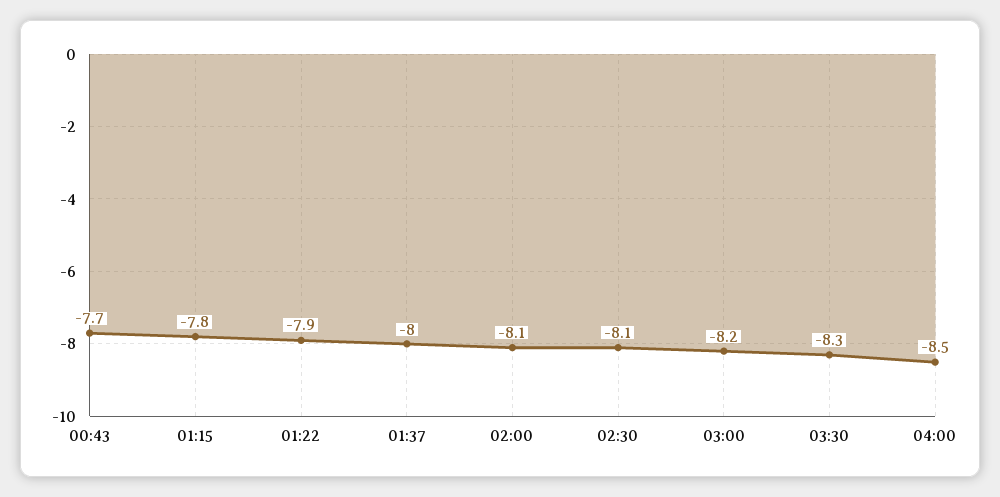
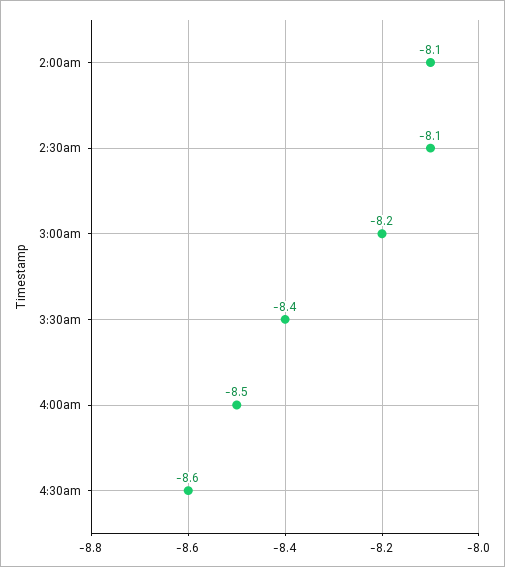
00:43: -7.7 -> none
01:15: -7.8 -> none
01:22: -7.9 -> none
01:37: -8 -> none
03:30: -8.3 -> -8.4
4:30am: none -> -8.6

